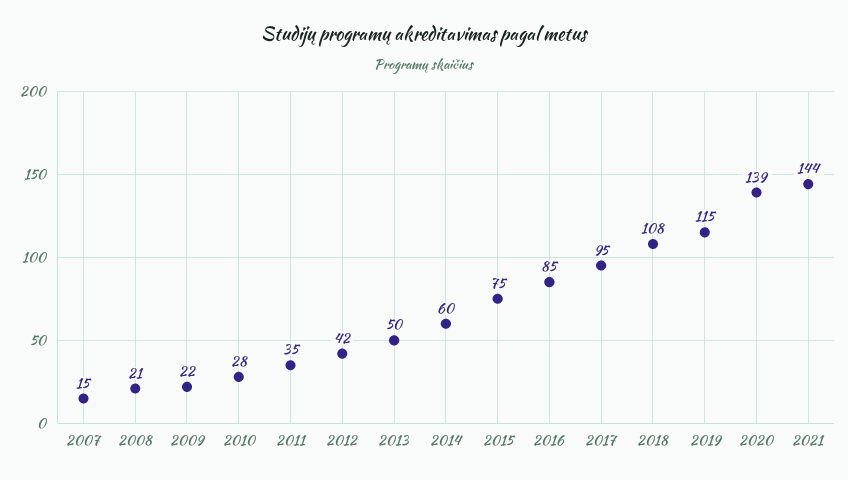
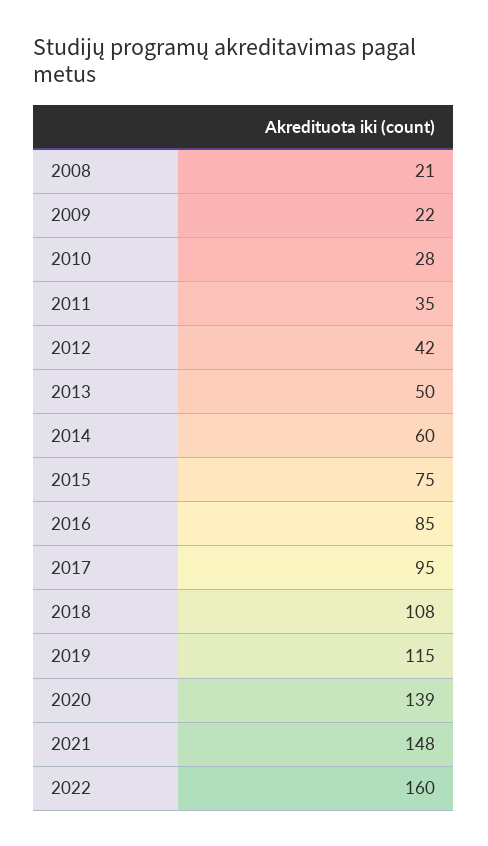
2007: 15 -> none
2021: 144 -> 148
2022: none -> 160

